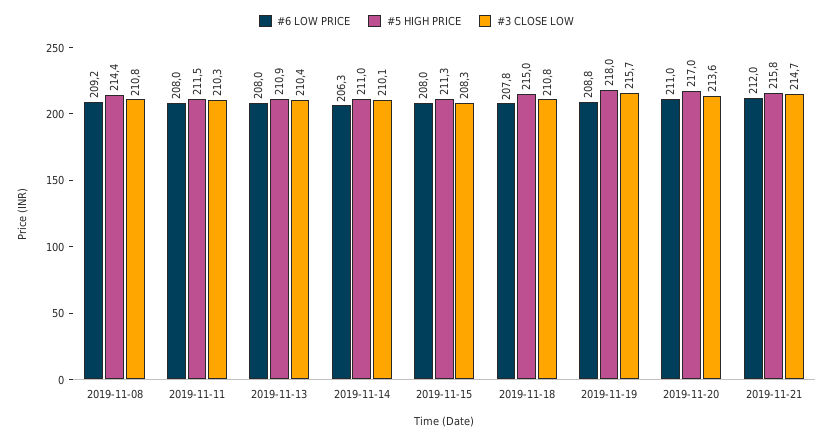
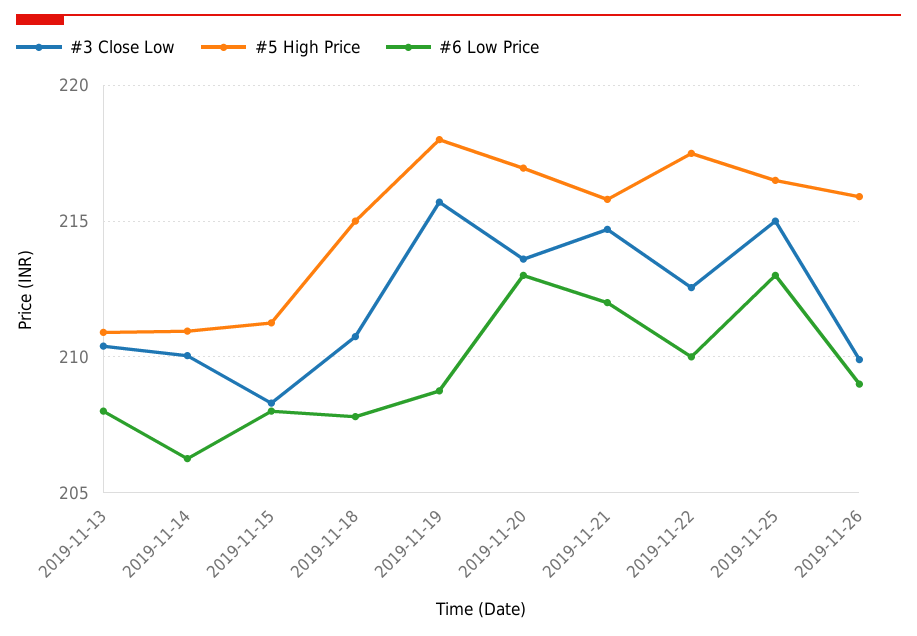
#6 LOW PRICE, 2019-11-08: 209.2 -> none
#5 HIGH PRICE, 2019-11-08: 214.4 -> none
#3 CLOSE LOW, 2019-11-08: 210.8 -> none
#6 LOW PRICE, 2019-11-11: 208 -> none
#5 HIGH PRICE, 2019-11-11: 211.5 -> none
#3 CLOSE LOW, 2019-11-11: 210.3 -> none
#6 LOW PRICE, 2019-11-20: 211 -> 213
#3 CLOSE LOW, 2019-11-22: none -> 212.5
#5 HIGH PRICE, 2019-11-22: none -> 217.5
#6 LOW PRICE, 2019-11-22: none -> 210
#3 CLOSE LOW, 2019-11-25: none -> 215
#5 HIGH PRICE, 2019-11-25: none -> 216.5
#6 LOW PRICE, 2019-11-25: none -> 213
#3 CLOSE LOW, 2019-11-26: none -> 210
#5 HIGH PRICE, 2019-11-26: none -> 216
#6 LOW PRICE, 2019-11-26: none -> 209

